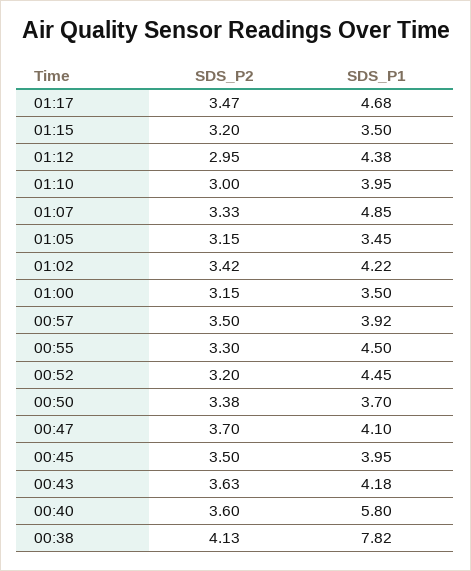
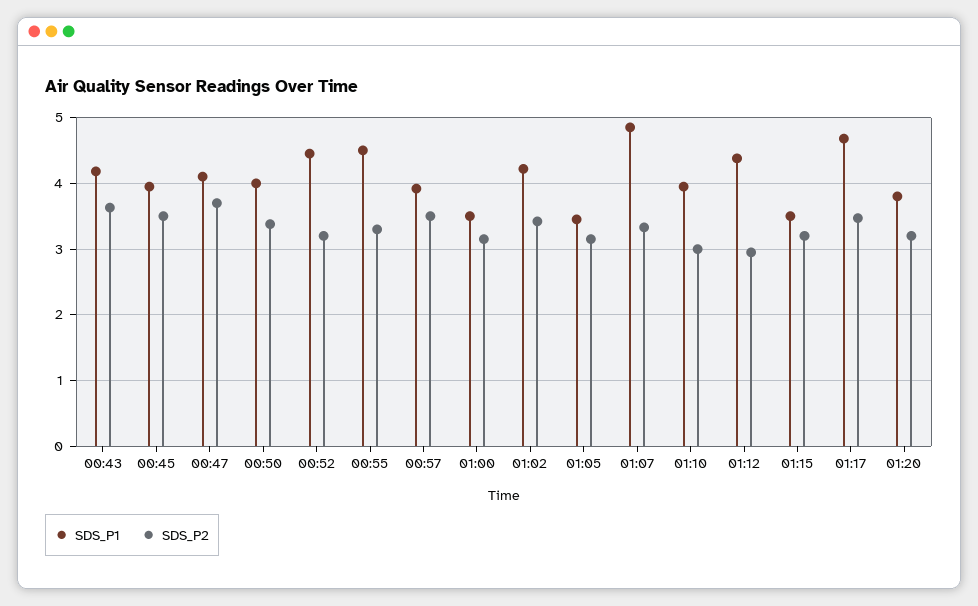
SDS_P1, 00:50: 3.7 -> 4
SDS_P2, 00:40: 3.6 -> none
SDS_P1, 00:40: 5.8 -> none
SDS_P2, 00:38: 4.13 -> none
SDS_P1, 00:38: 7.82 -> none
SDS_P1, 01:20: none -> 3.8
SDS_P2, 01:20: none -> 3.2

